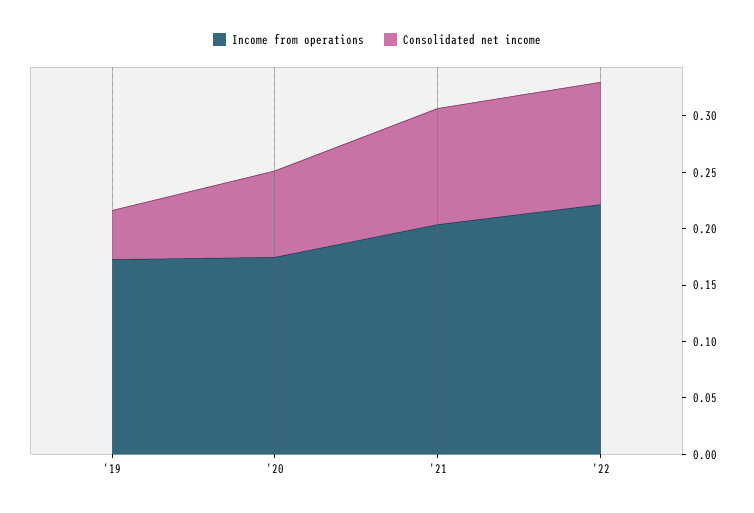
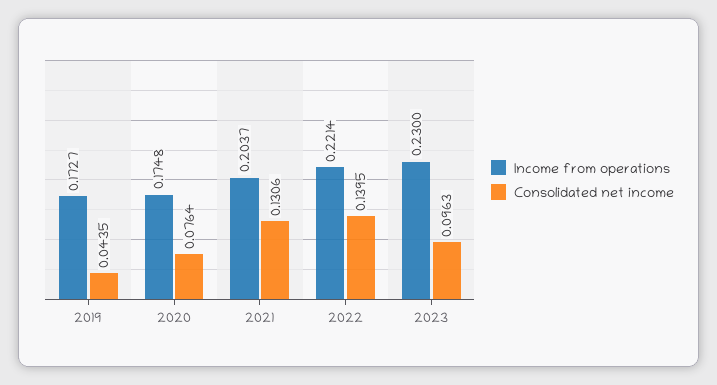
Consolidated net income, '21: 0.1 -> 0.1306
Consolidated net income, '22: 0.11 -> 0.1395
Income from operations, 2023: none -> 0.23
Consolidated net income, 2023: none -> 0.0963

